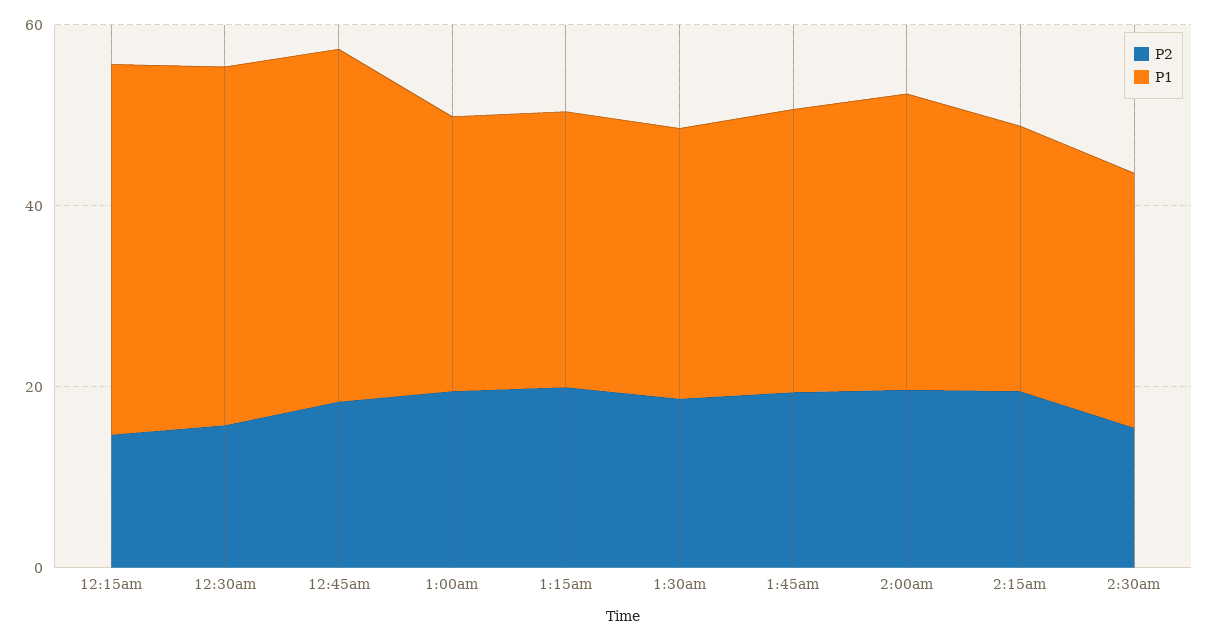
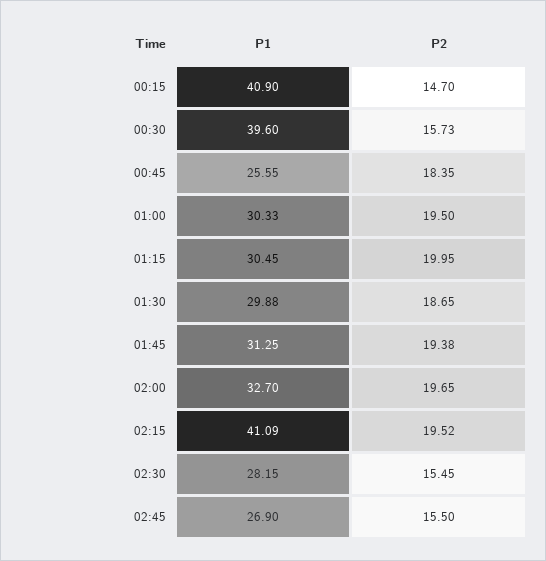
P1, 12:45am: 40 -> 25.55
P1, 2:15am: 30 -> 41.09
P1, 02:45: none -> 26.9
P2, 02:45: none -> 15.5

